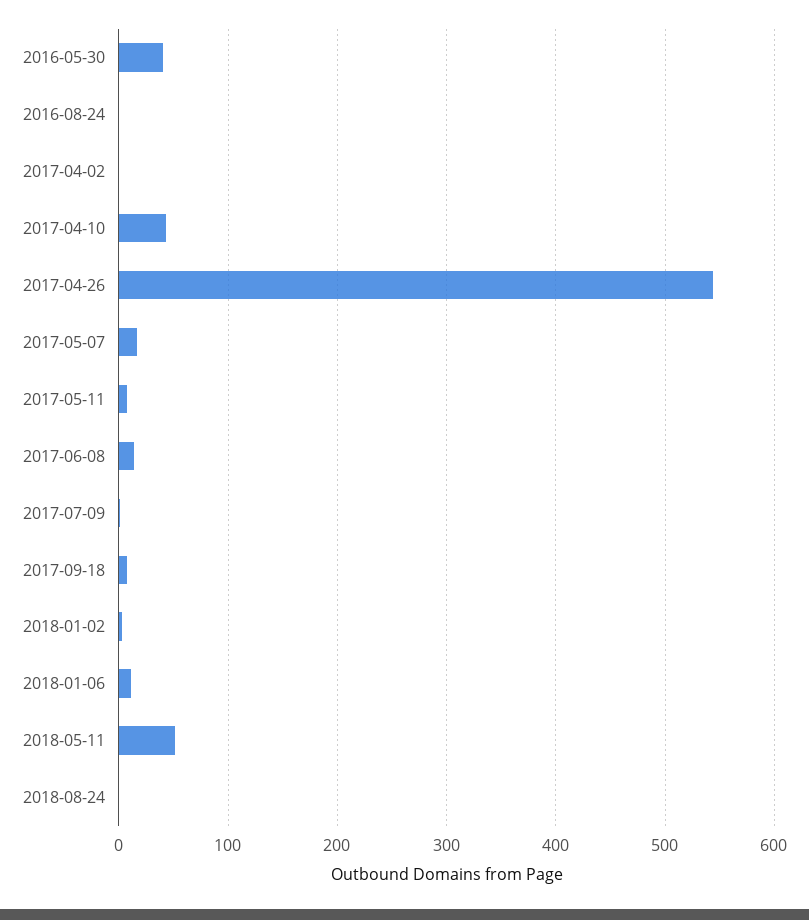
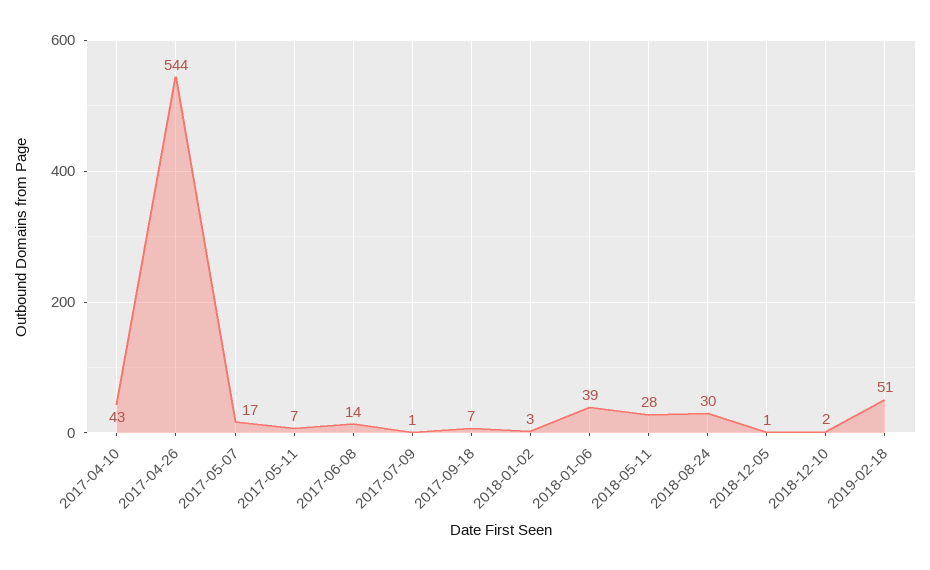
2016-05-30: 40 -> none
2016-08-24: 0 -> none
2017-04-02: 0 -> none
2018-01-06: 10 -> 39
2018-05-11: 50 -> 28
2018-08-24: 0 -> 30
2018-12-05: none -> 1
2018-12-10: none -> 2
2019-02-18: none -> 51

